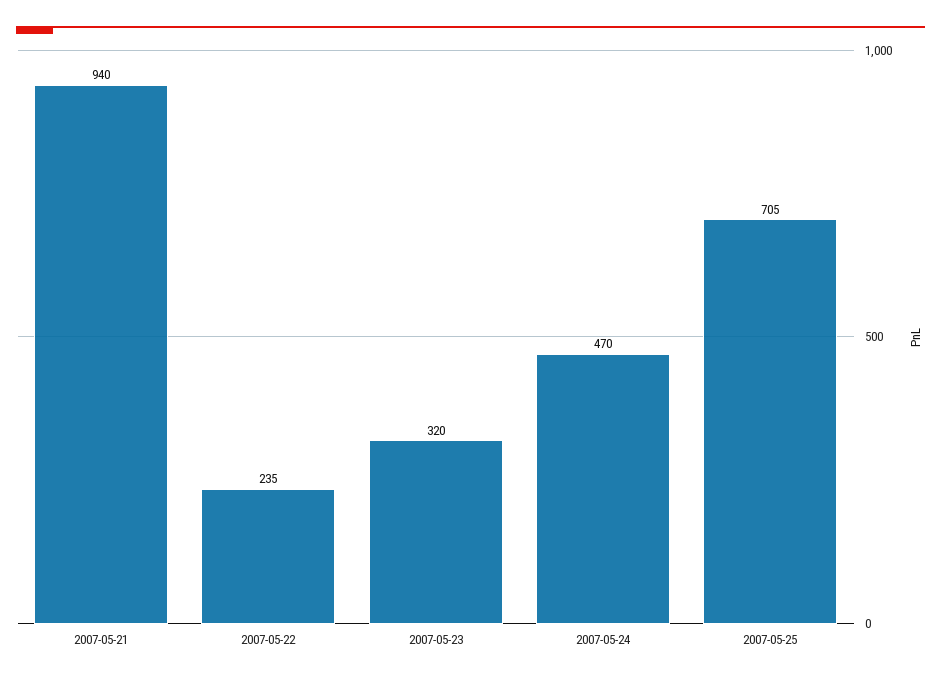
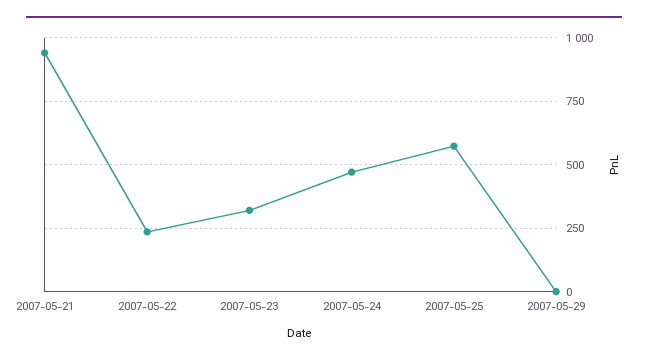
2007-05-25: 705 -> 575
2007-05-29: none -> 0

